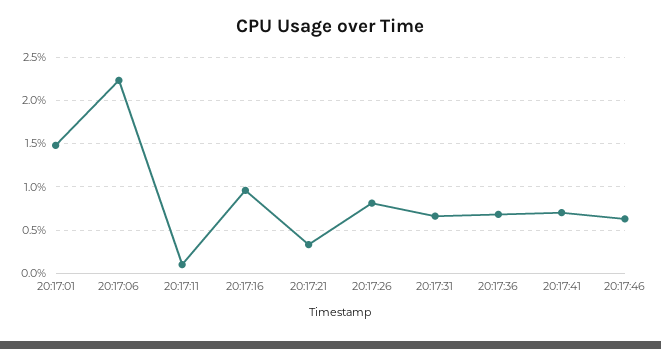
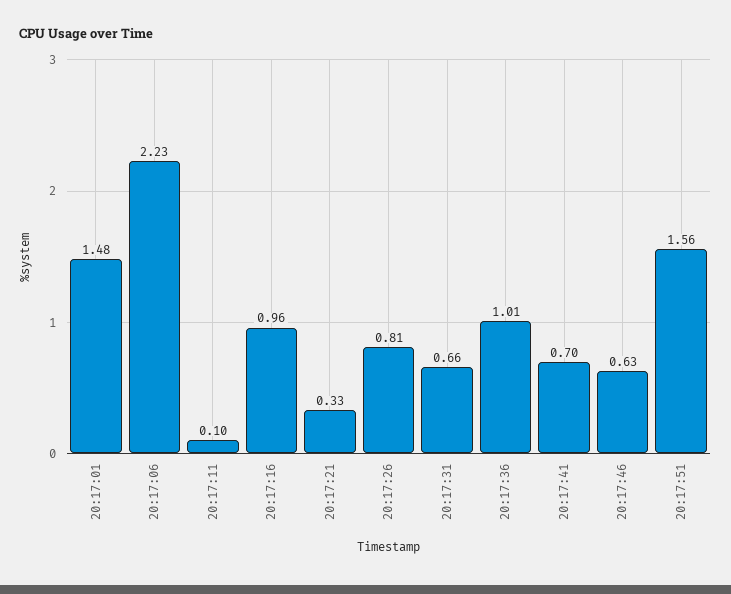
20:17:36: 0.7 -> 1.01
20:17:51: none -> 1.56

